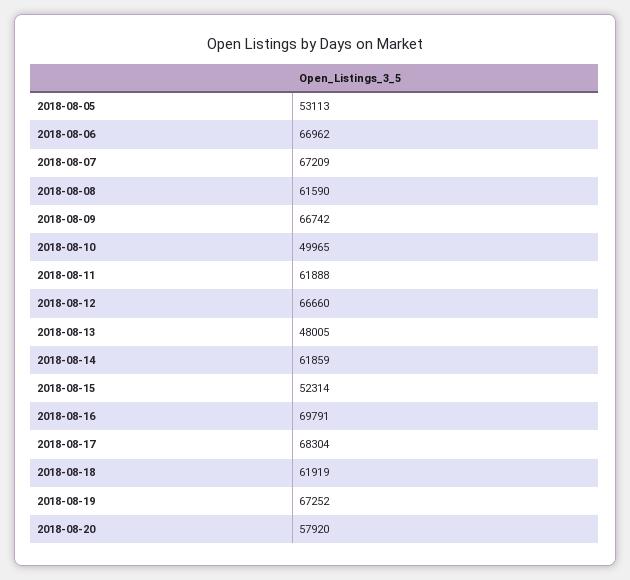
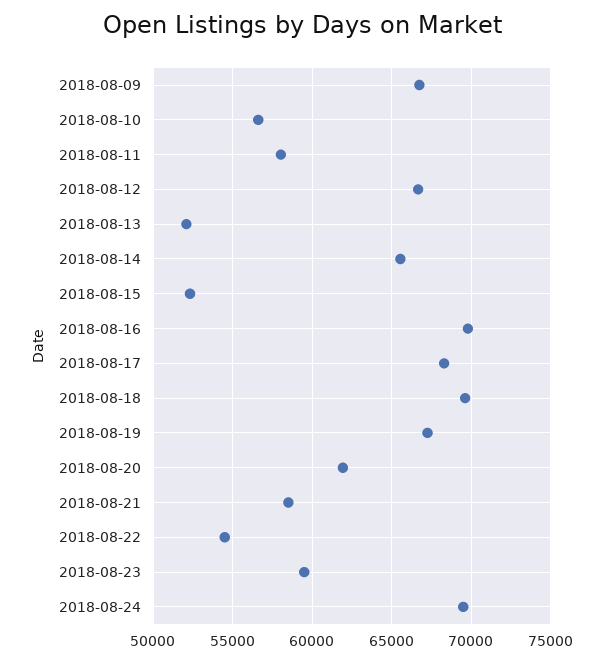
2018-08-05: 53113 -> none
2018-08-06: 66962 -> none
2018-08-07: 67209 -> none
2018-08-08: 61590 -> none
2018-08-10: 49965 -> 56500
2018-08-11: 61888 -> 58000
2018-08-13: 48005 -> 52000
2018-08-14: 61859 -> 65500
2018-08-18: 61919 -> 69500
2018-08-20: 57920 -> 62000
2018-08-21: none -> 58500
2018-08-22: none -> 54500
2018-08-23: none -> 59500
2018-08-24: none -> 69500

